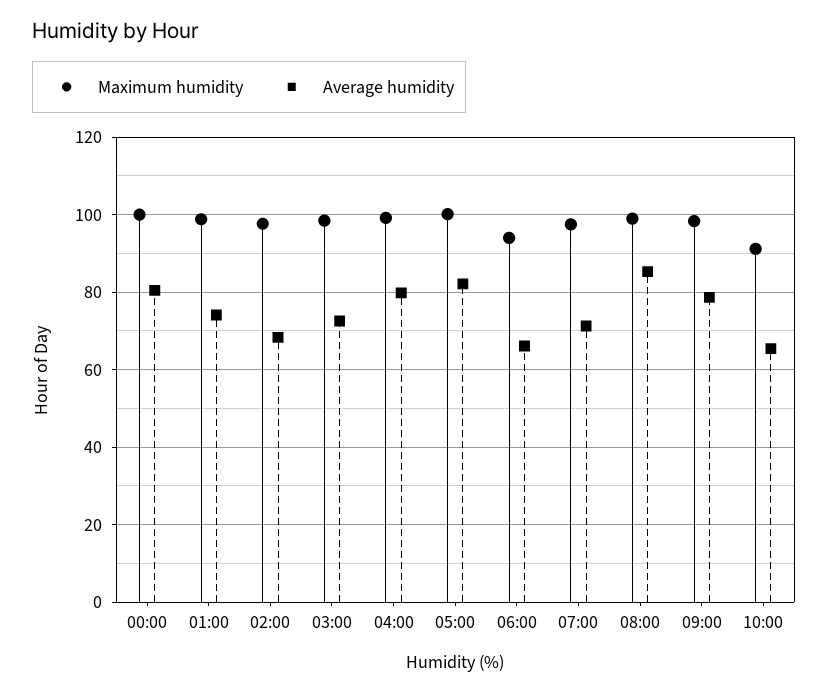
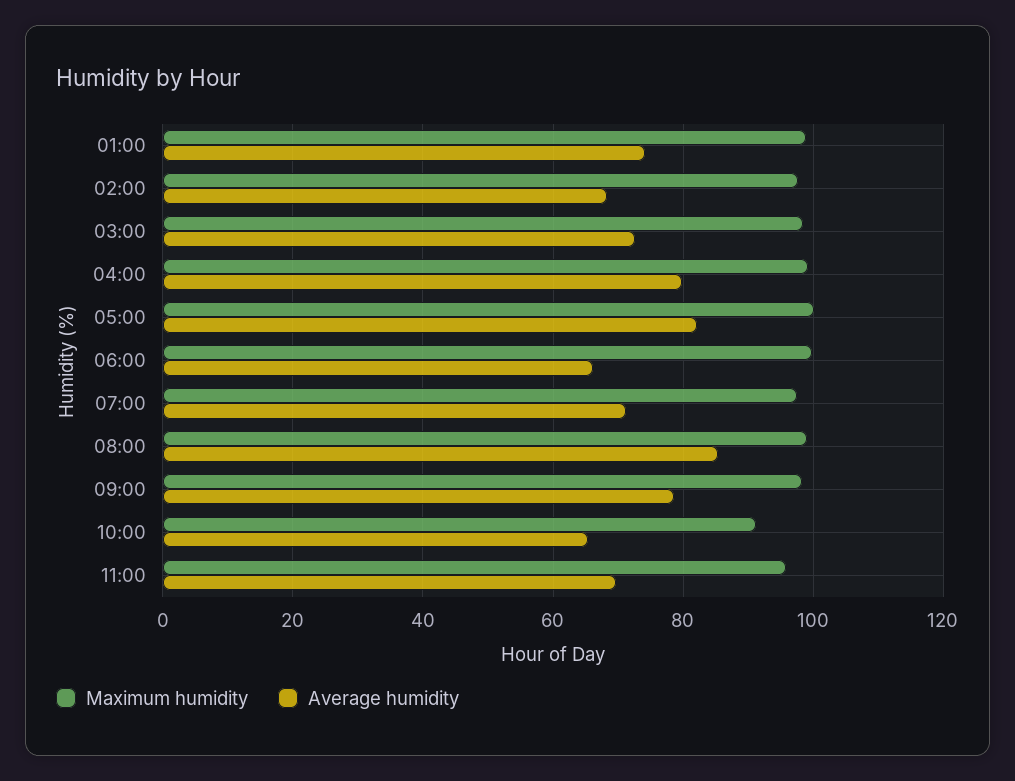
Maximum humidity, 00:00: 100 -> none
Average humidity, 00:00: 80 -> none
Maximum humidity, 06:00: 94 -> 100
Maximum humidity, 11:00: none -> 96
Average humidity, 11:00: none -> 70

